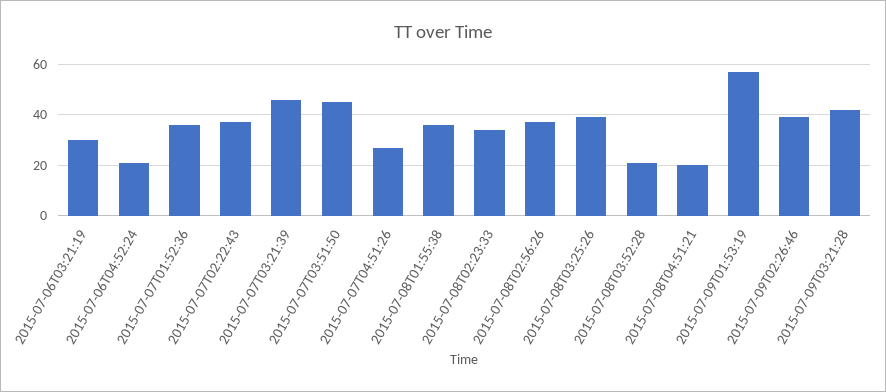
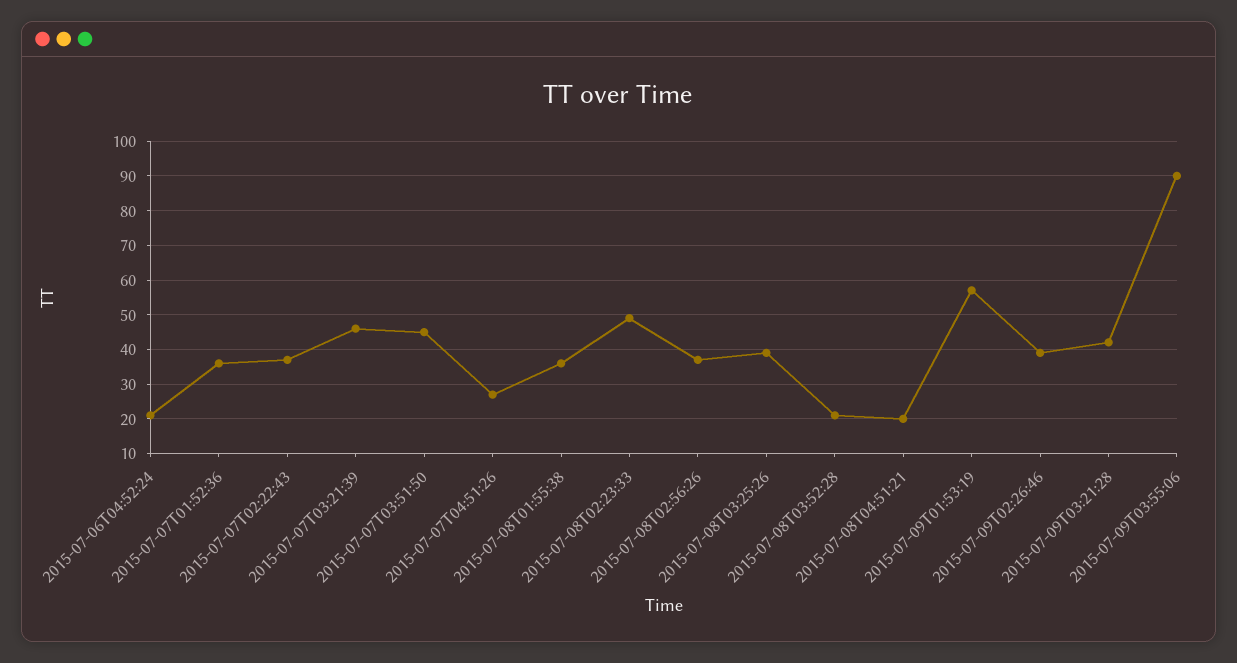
2015-07-06T03:21:19: 30 -> none
2015-07-08T02:23:33: 35 -> 50
2015-07-09T03:55:06: none -> 90

